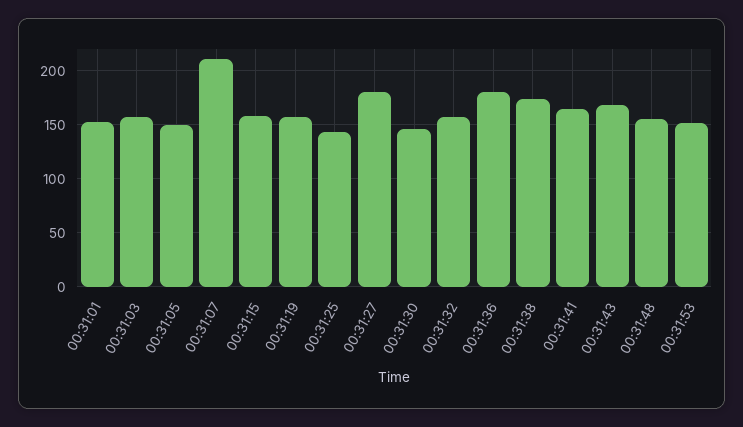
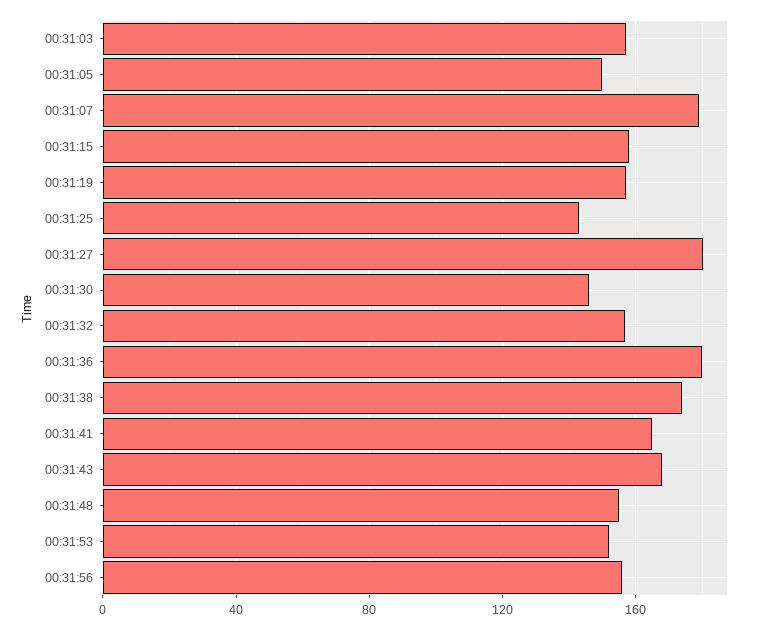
00:31:01: 150 -> none
00:31:07: 210 -> 180
00:31:56: none -> 155

